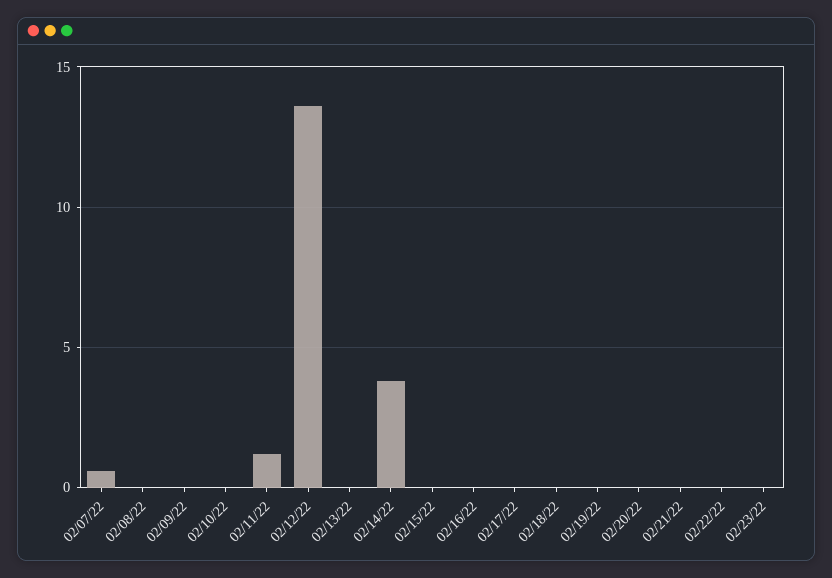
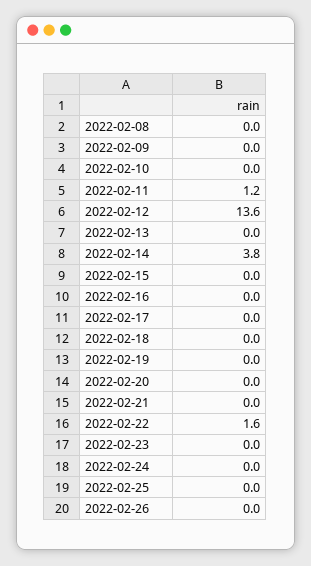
02/07/22: 0.5 -> none
02/22/22: 0 -> 1.6
2022-02-24: none -> 0
2022-02-25: none -> 0
2022-02-26: none -> 0

